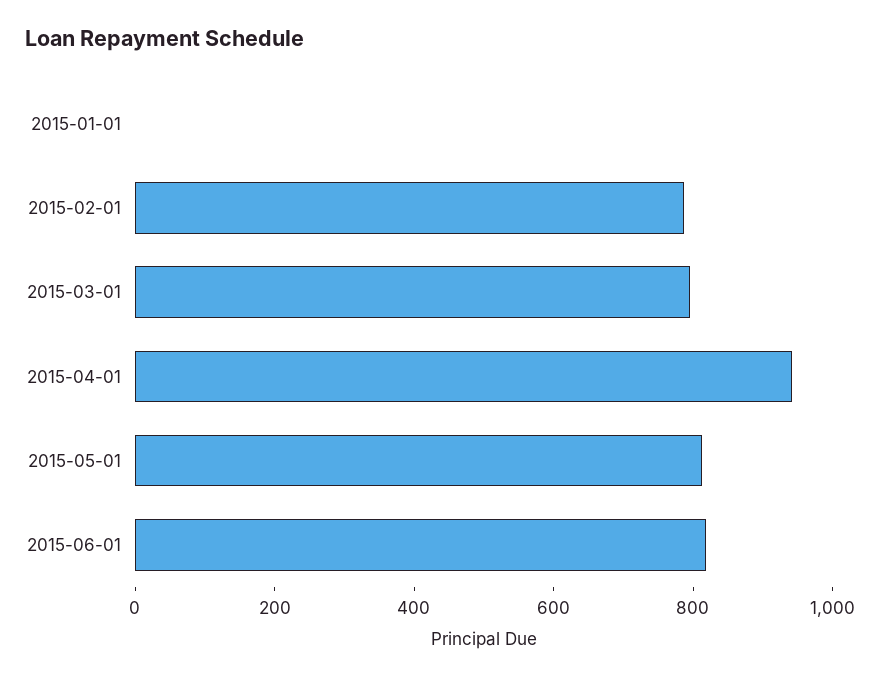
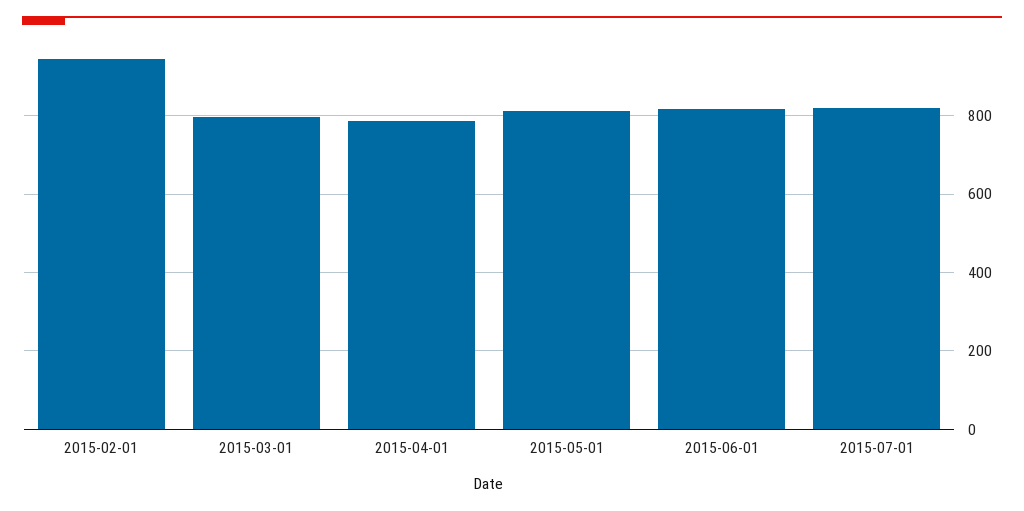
2015-01-01: 0 -> none
2015-02-01: 800 -> 940
2015-04-01: 950 -> 780
2015-07-01: none -> 820

